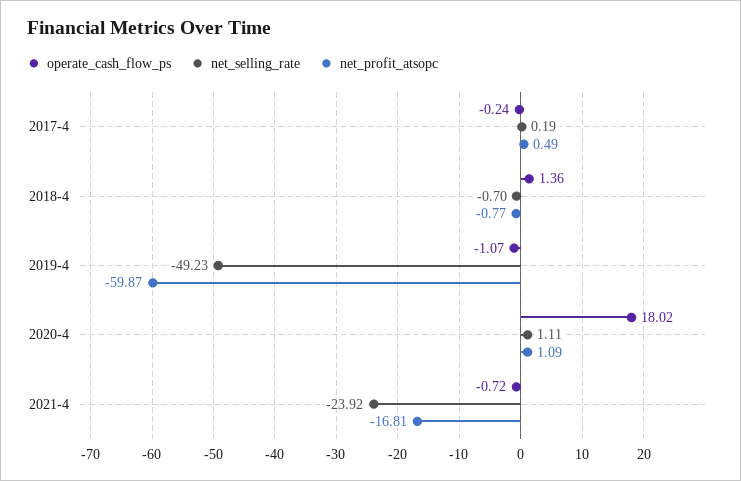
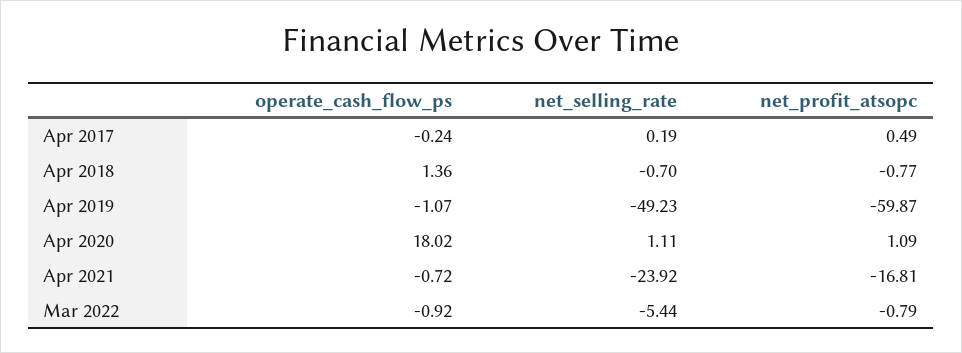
operate_cash_flow_ps, Mar 2022: none -> -0.92
net_selling_rate, Mar 2022: none -> -5.44
net_profit_atsopc, Mar 2022: none -> -0.79

